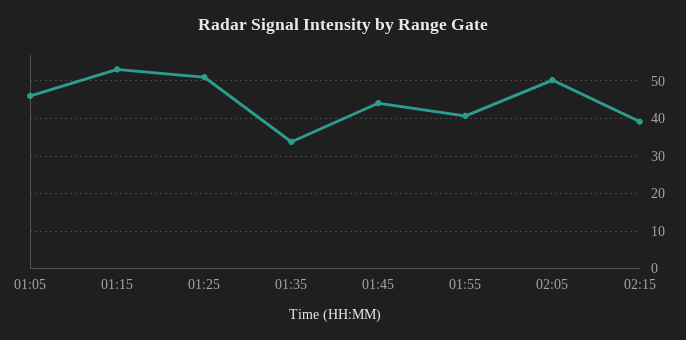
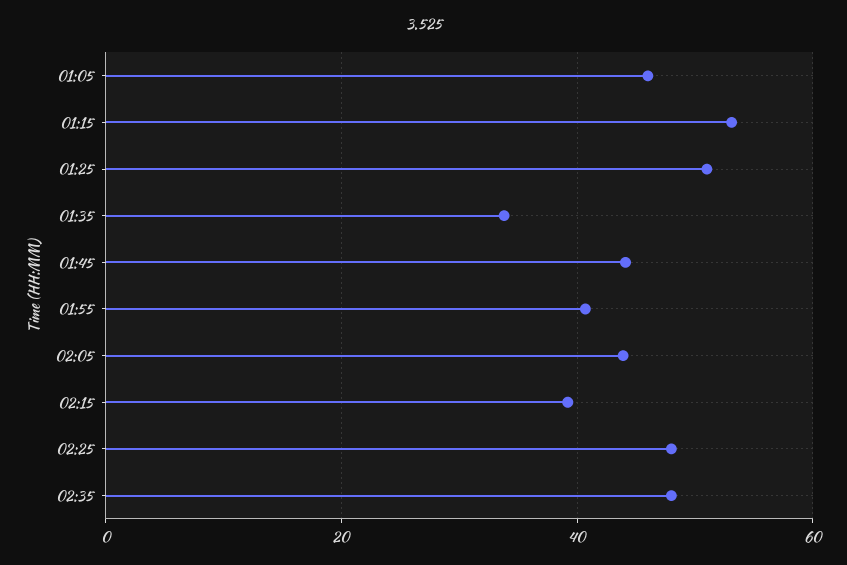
02:05: 50 -> 44
02:25: none -> 48
02:35: none -> 48

